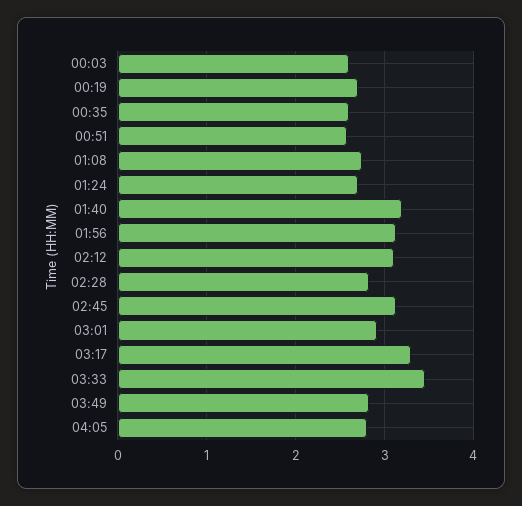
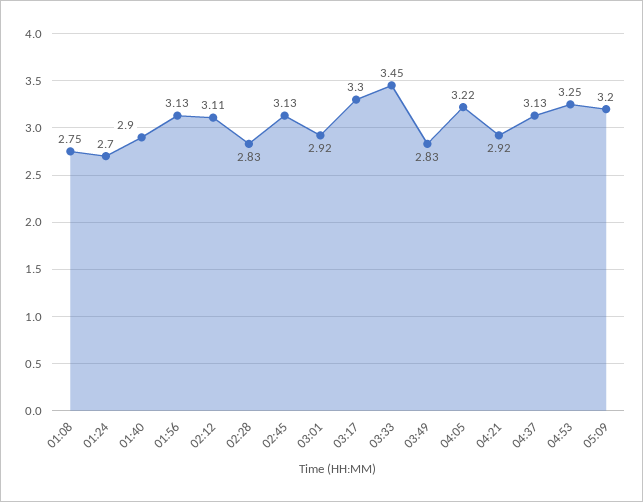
00:03: 2.6 -> none
00:19: 2.7 -> none
00:35: 2.6 -> none
00:51: 2.6 -> none
01:40: 3.2 -> 2.9
04:05: 2.8 -> 3.22
04:21: none -> 2.92
04:37: none -> 3.13
04:53: none -> 3.25
05:09: none -> 3.2

